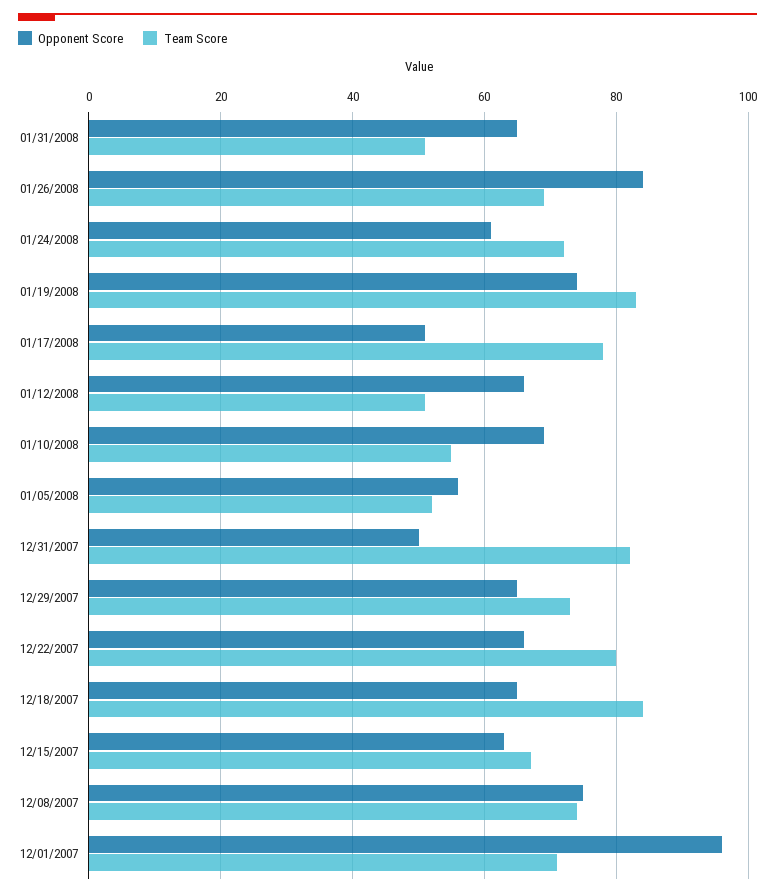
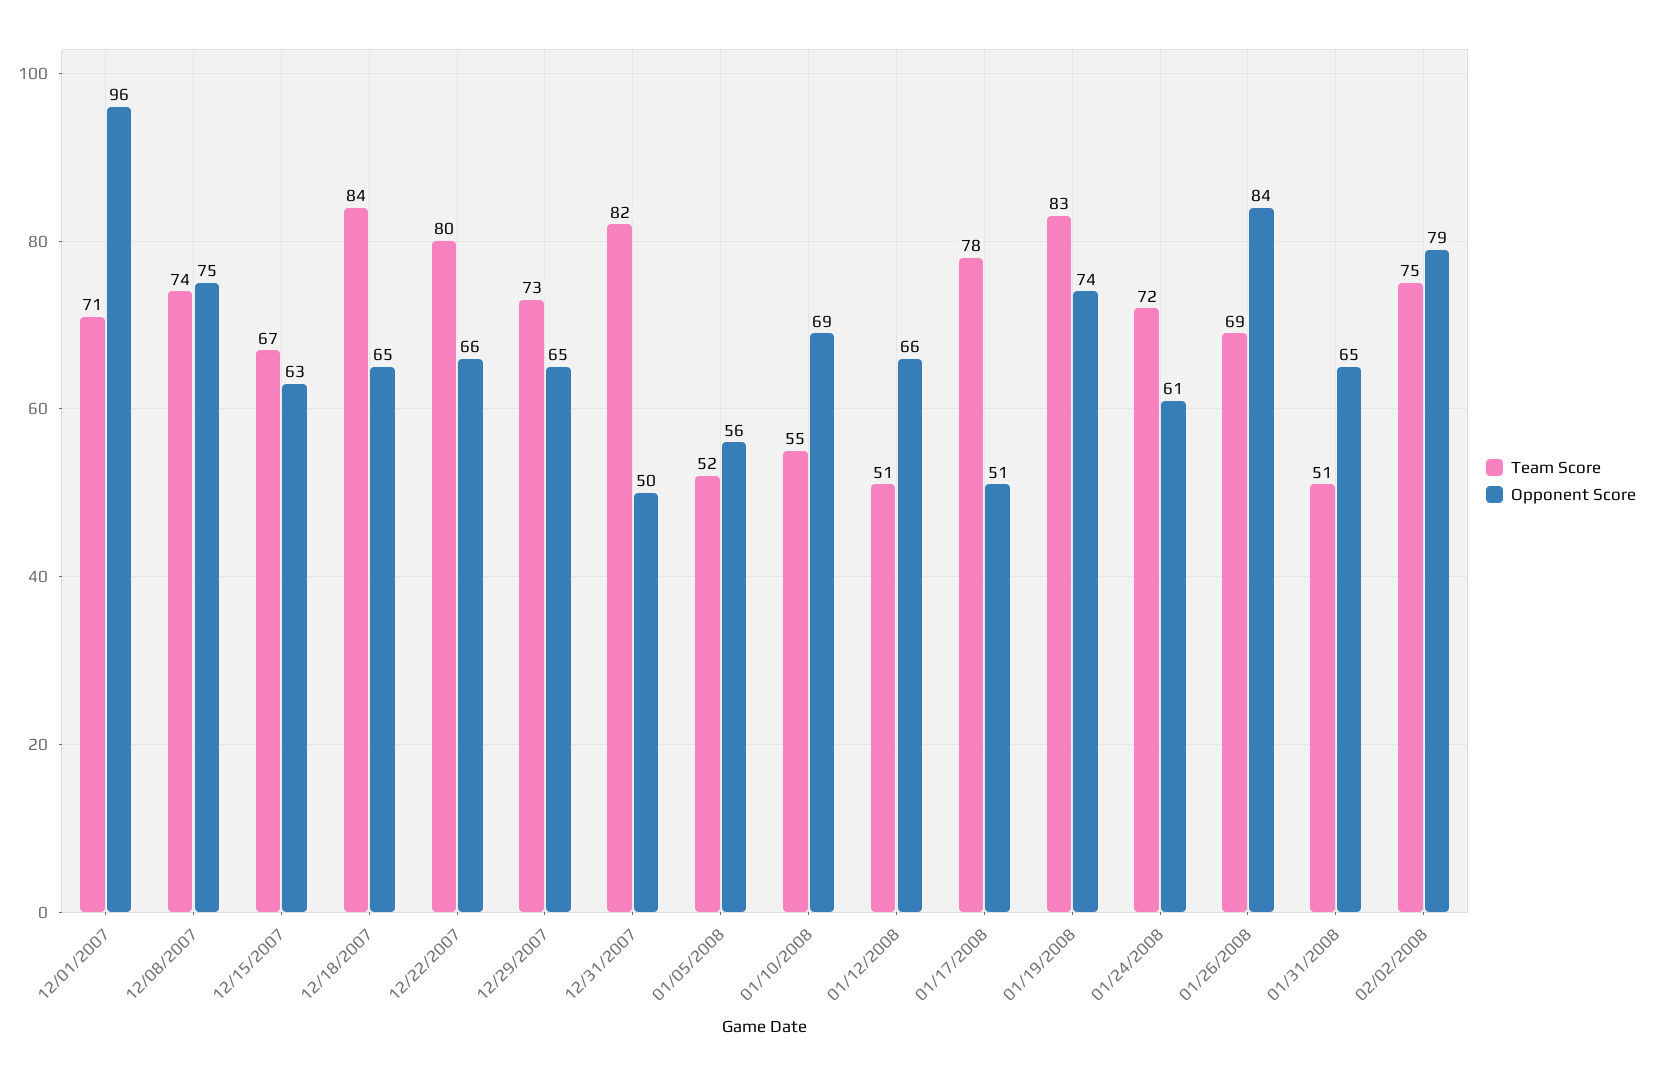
Team Score, 02/02/2008: none -> 75
Opponent Score, 02/02/2008: none -> 79

